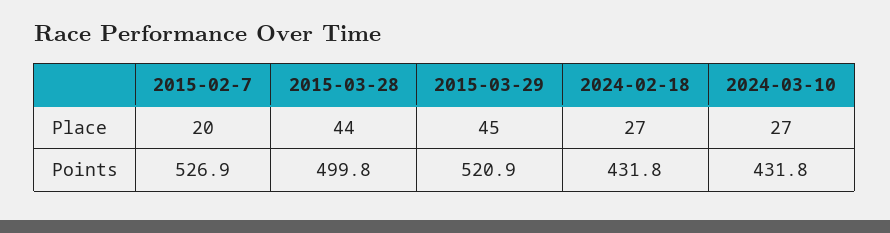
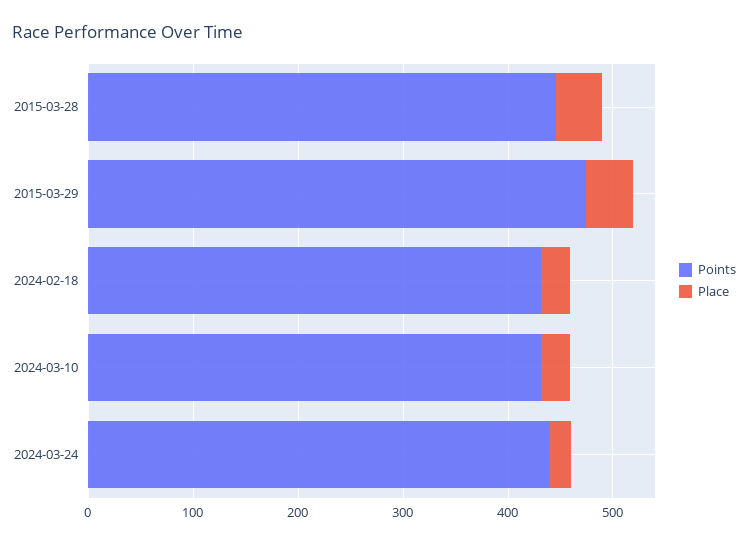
Place, 2015-02-7: 20 -> none
Points, 2015-02-7: 526.9 -> none
Points, 2015-03-28: 499.8 -> 440
Points, 2015-03-29: 520.9 -> 480
Points, 2024-03-24: none -> 440
Place, 2024-03-24: none -> 20

